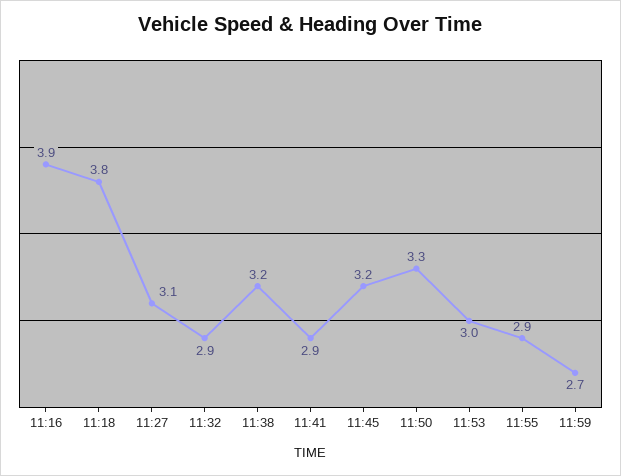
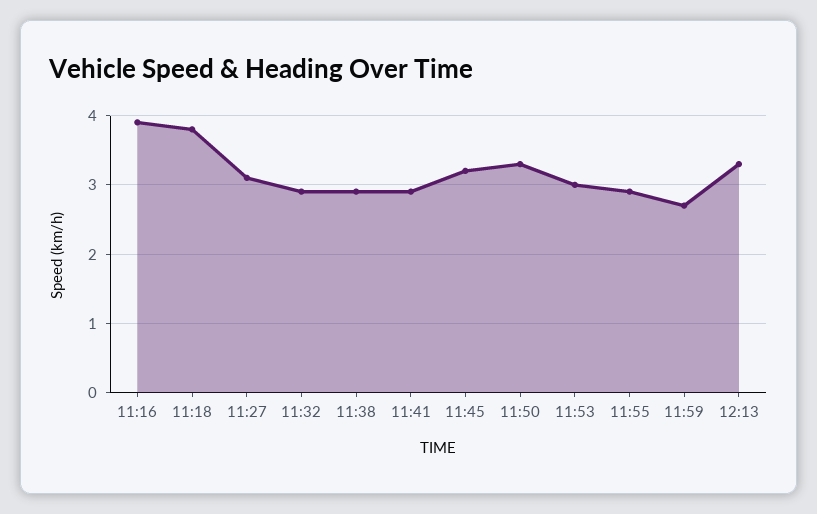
11:38: 3.2 -> 2.9
12:13: none -> 3.3

